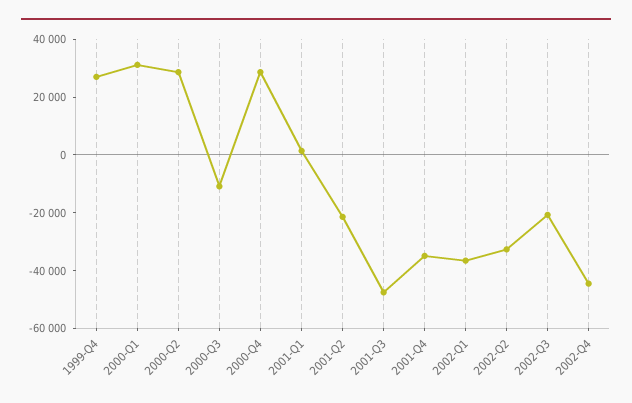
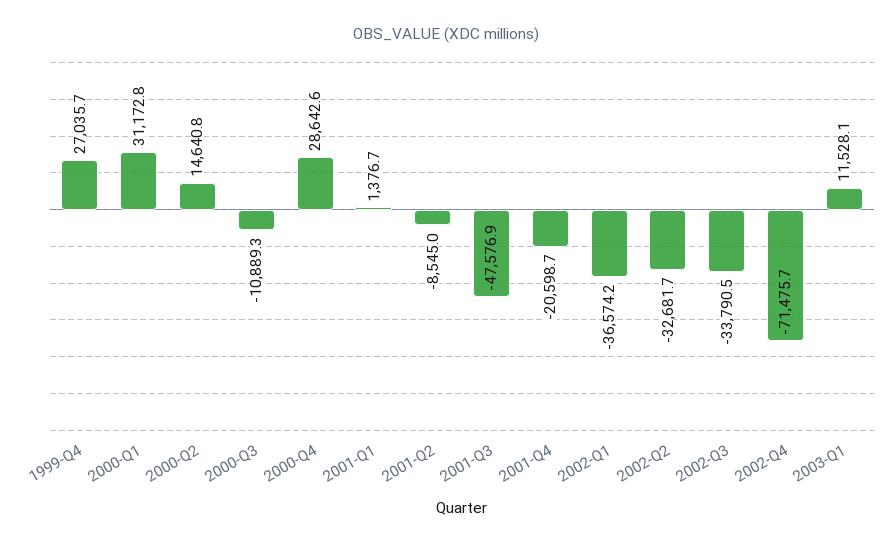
2000-Q2: 30000 -> 14640.8
2001-Q2: -20000 -> -8545
2001-Q4: -35000 -> -20598.7
2002-Q3: -20000 -> -33790.5
2002-Q4: -45000 -> -71475.7
2003-Q1: none -> 11528.1

